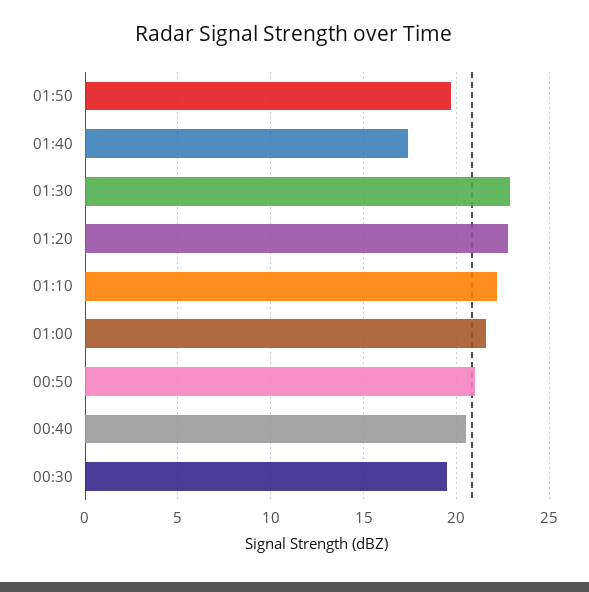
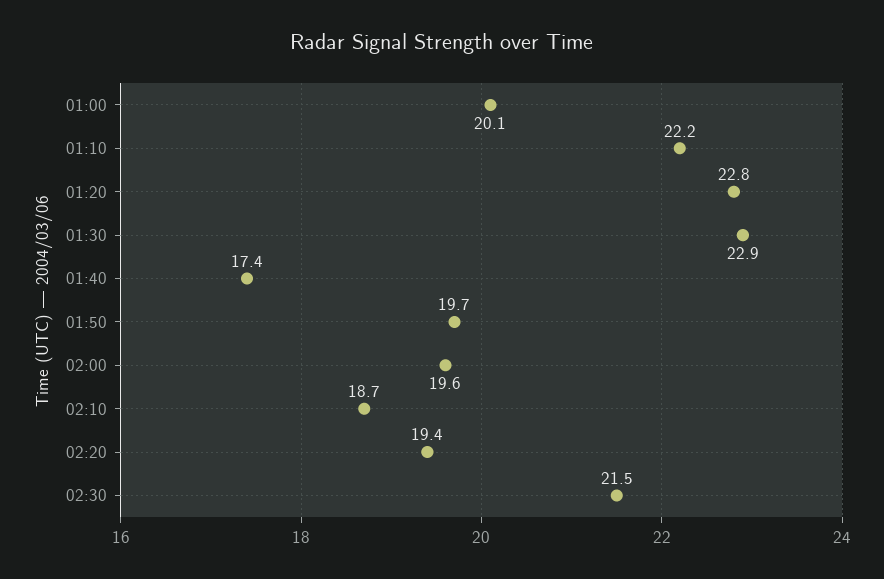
01:00: 21.5 -> 20.1
00:50: 21 -> none
00:40: 20.5 -> none
00:30: 19.5 -> none
02:00: none -> 19.6
02:10: none -> 18.7
02:20: none -> 19.4
02:30: none -> 21.5

